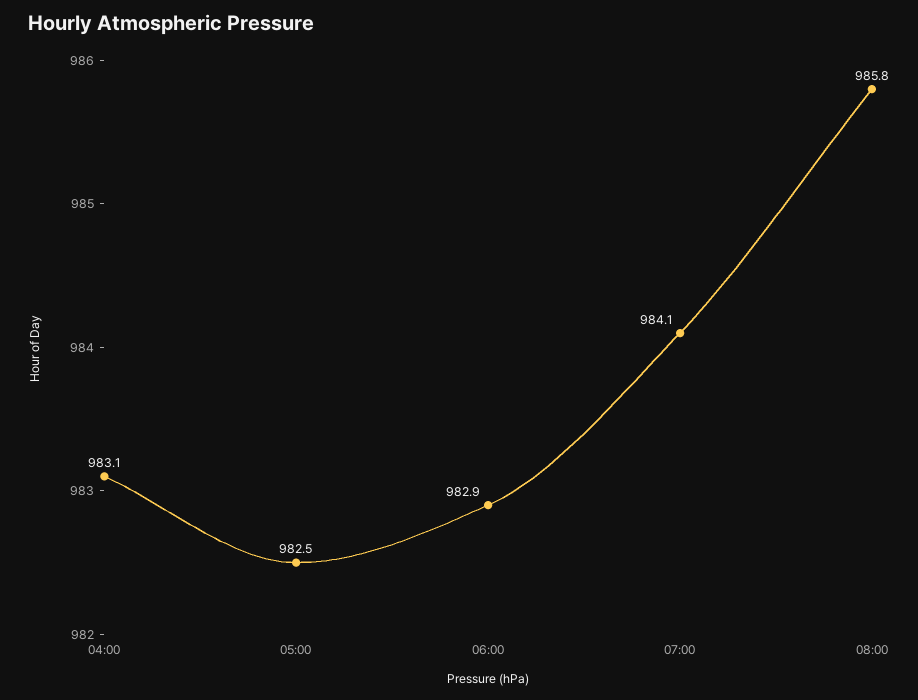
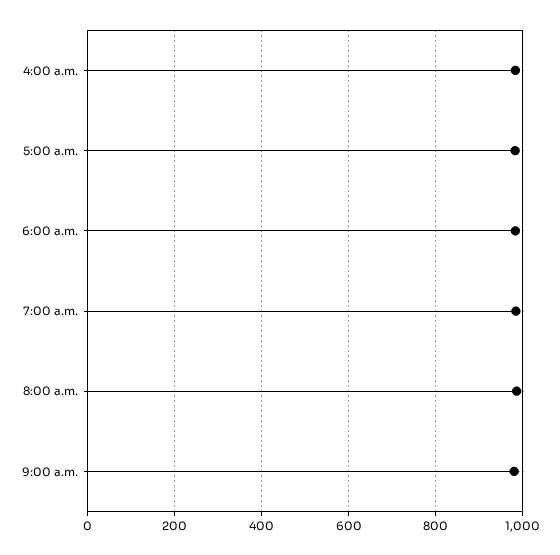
9:00 a.m.: none -> 980

